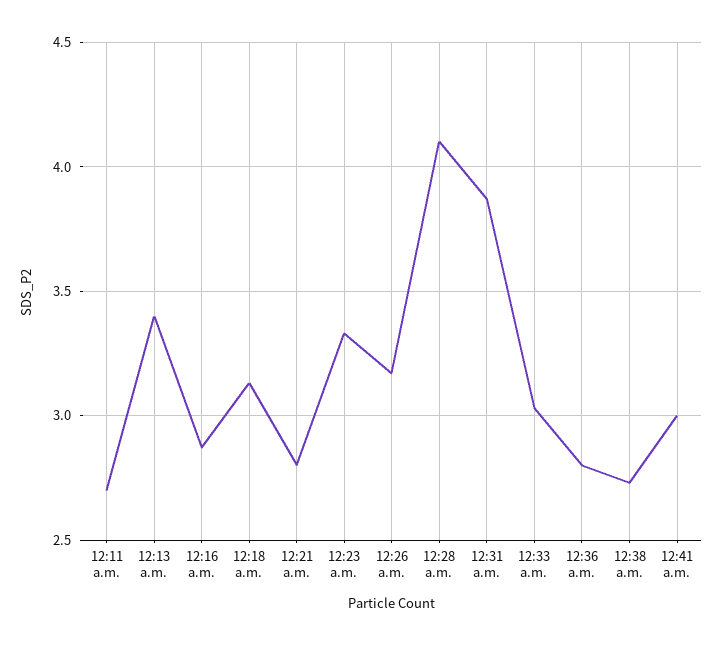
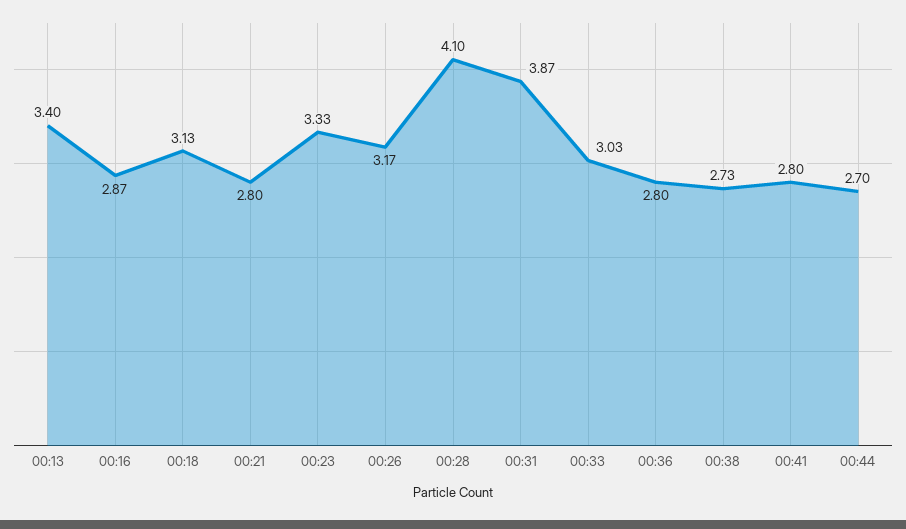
12:11 a.m.: 2.7 -> none
12:41 a.m.: 3 -> 2.8
00:44: none -> 2.7

